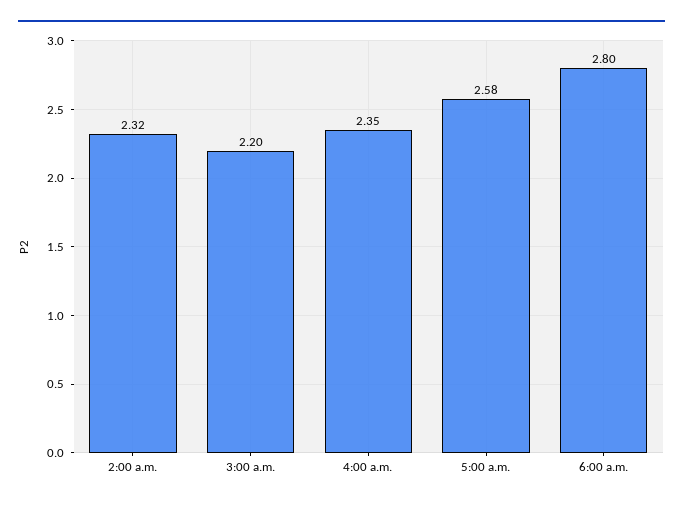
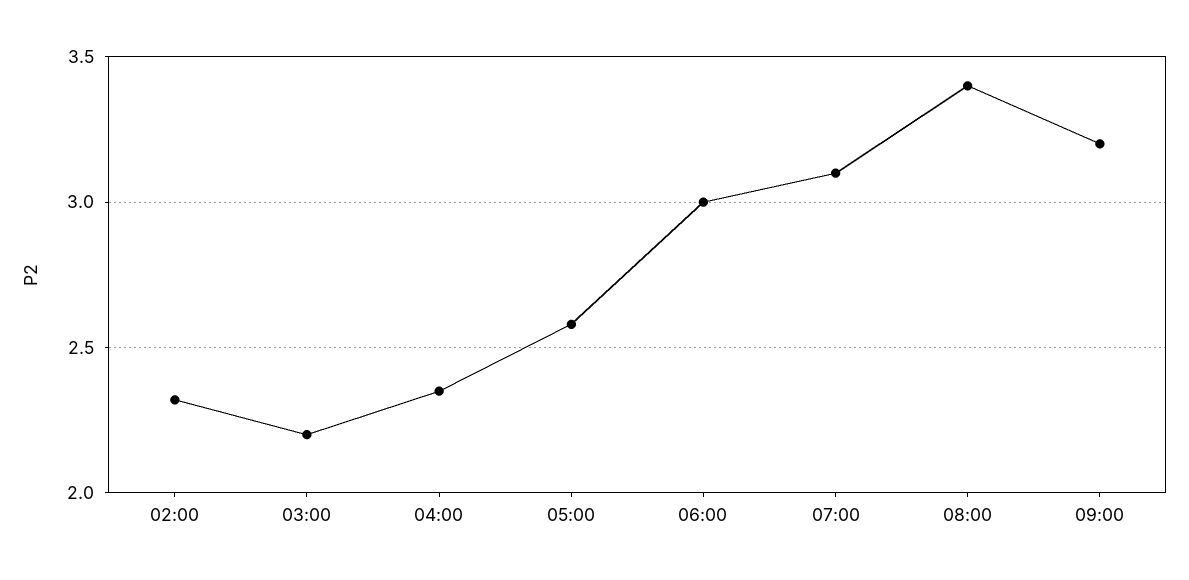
6:00 a.m.: 2.8 -> 3
07:00: none -> 3.1
08:00: none -> 3.4
09:00: none -> 3.2

